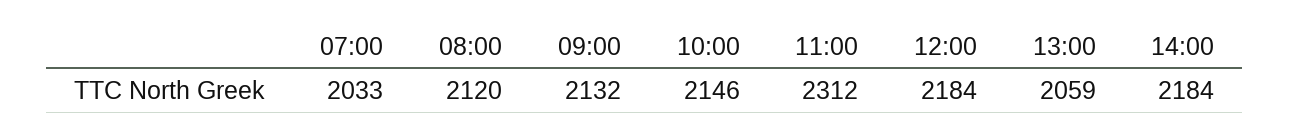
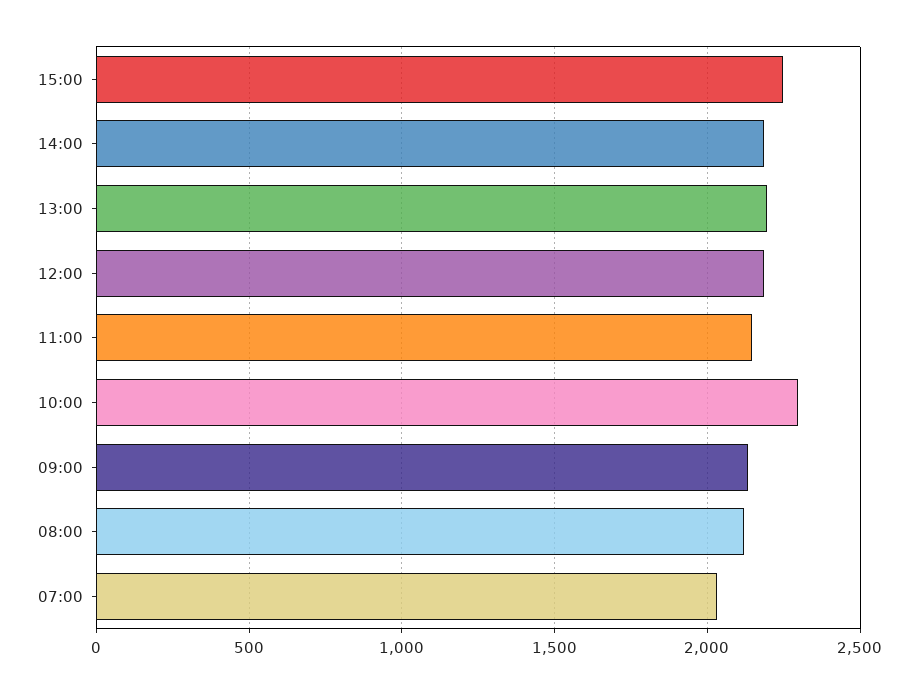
10:00: 2146 -> 2300
11:00: 2312 -> 2150
13:00: 2059 -> 2200
15:00: none -> 2250

